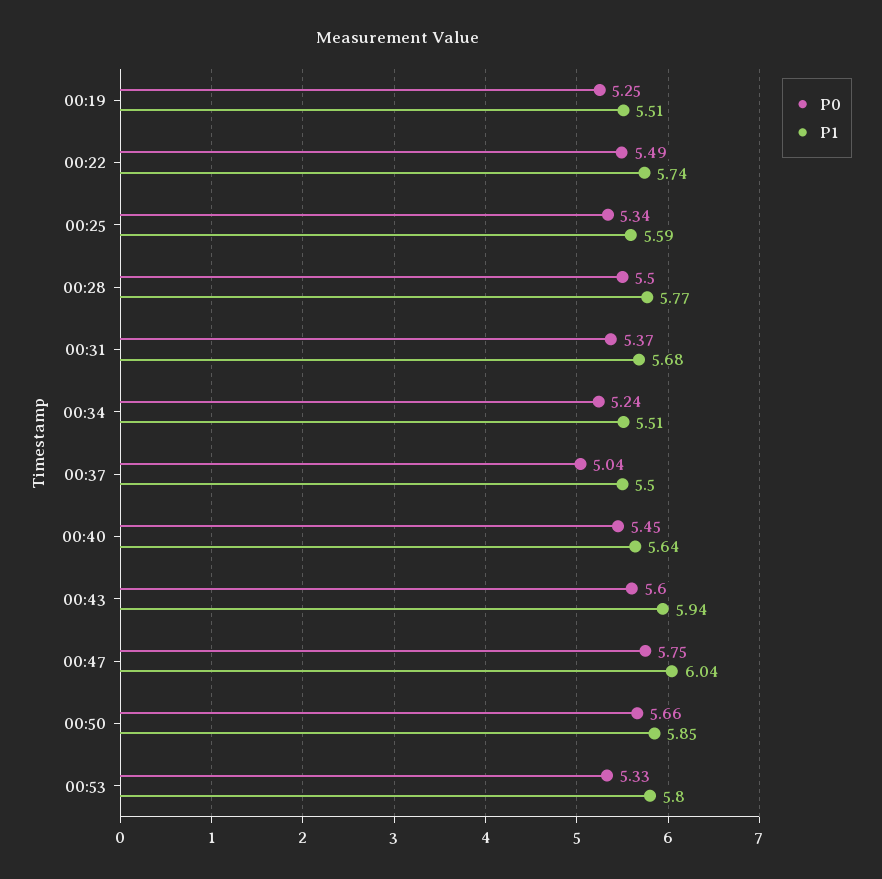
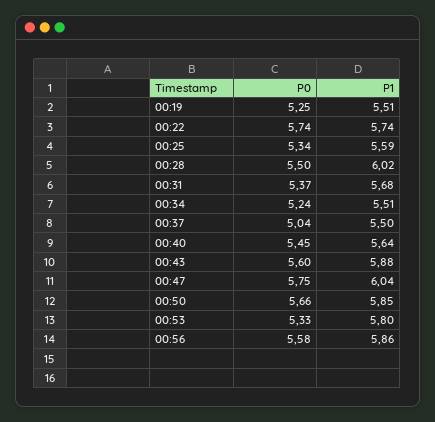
P0, 00:22: 5.49 -> 5.74
P1, 00:28: 5.77 -> 6.02
P1, 00:43: 5.94 -> 5.88
P0, 00:56: none -> 5.58
P1, 00:56: none -> 5.86

